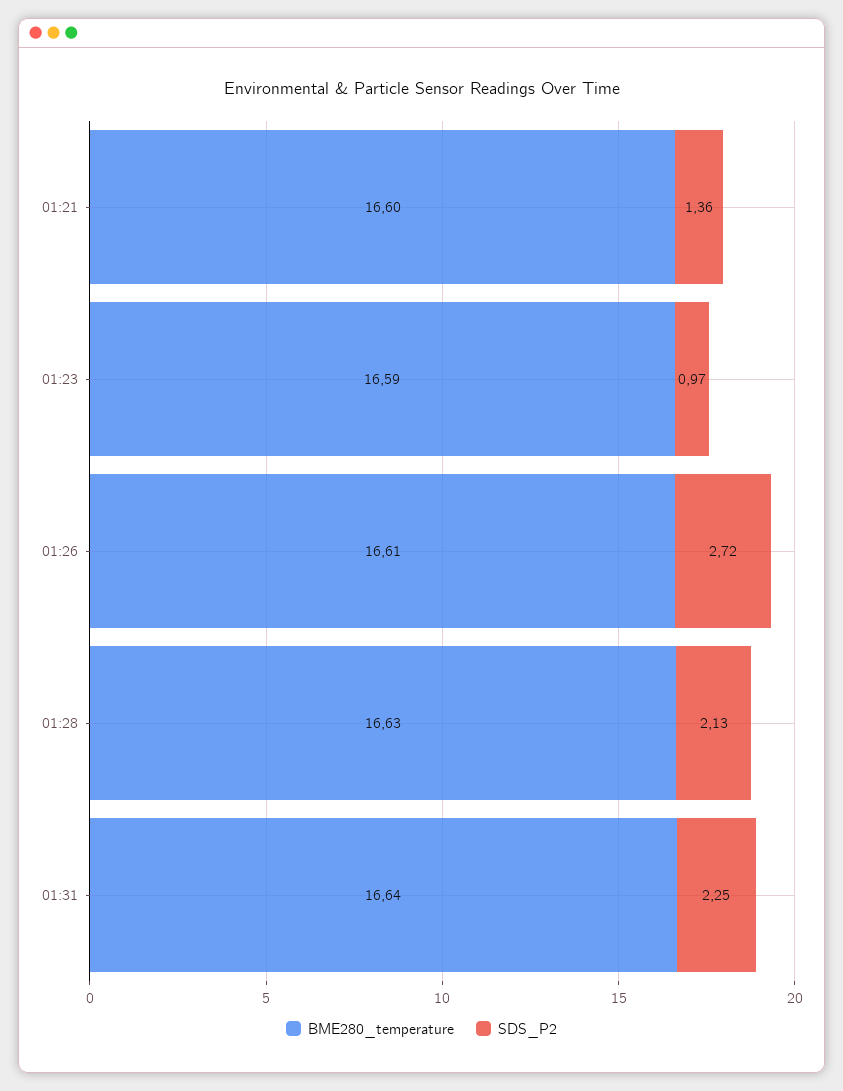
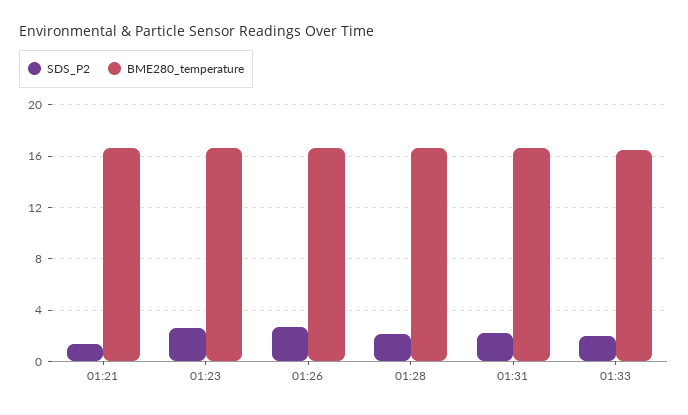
SDS_P2, 01:23: 0.97 -> 2.5
SDS_P2, 01:33: none -> 2
BME280_temperature, 01:33: none -> 16.5

